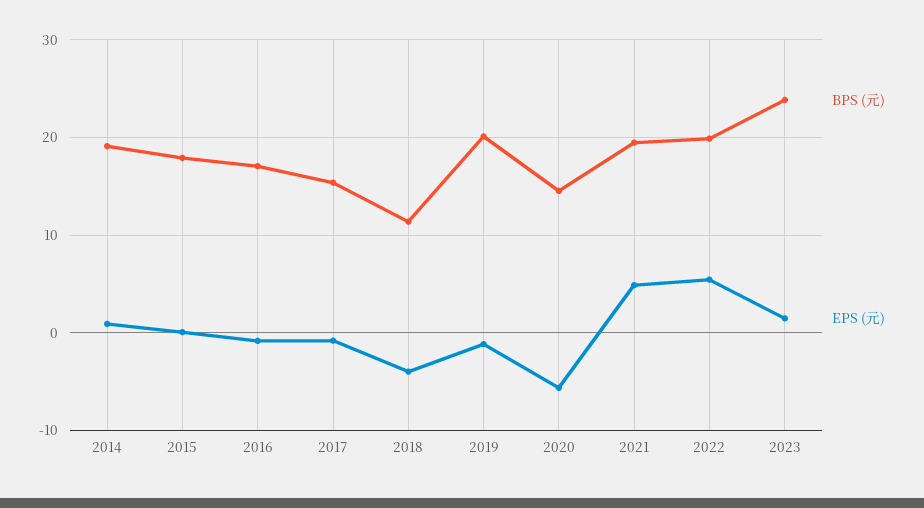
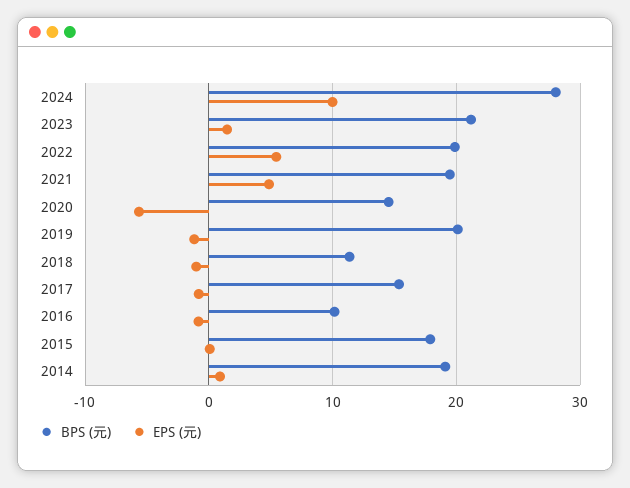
BPS (元), 2016: 17 -> 10
EPS (元), 2018: -4 -> -1
BPS (元), 2023: 24 -> 21
BPS (元), 2024: none -> 28
EPS (元), 2024: none -> 10

